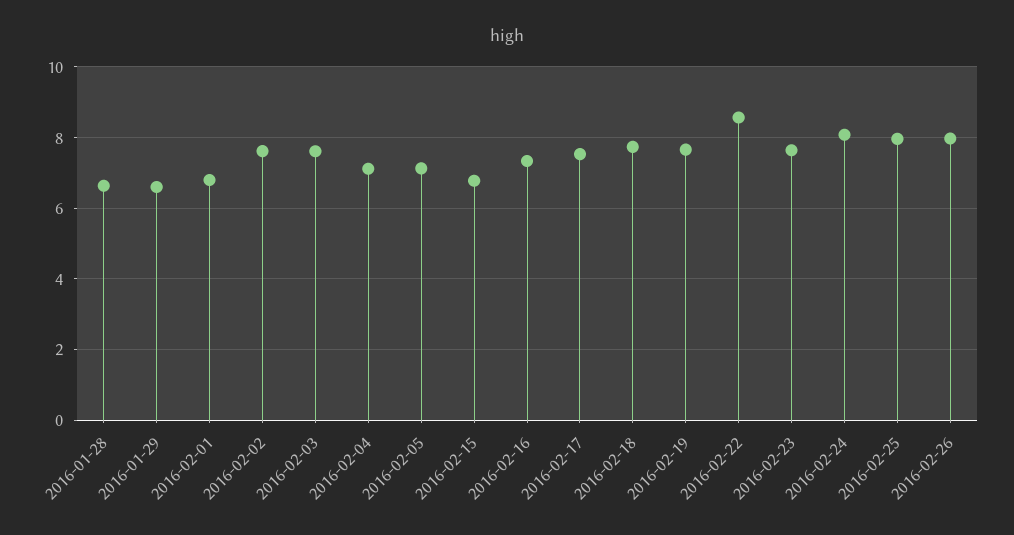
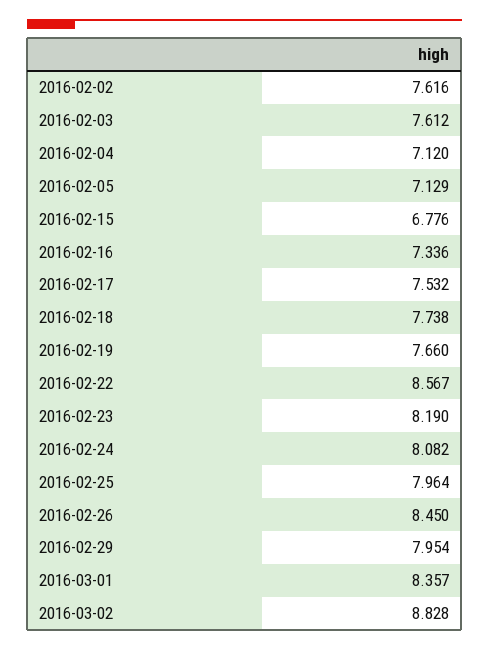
2016-01-28: 6.6 -> none
2016-01-29: 6.6 -> none
2016-02-01: 6.8 -> none
2016-02-23: 7.6 -> 8.19
2016-02-26: 8 -> 8.45
2016-02-29: none -> 7.954
2016-03-01: none -> 8.357
2016-03-02: none -> 8.828

